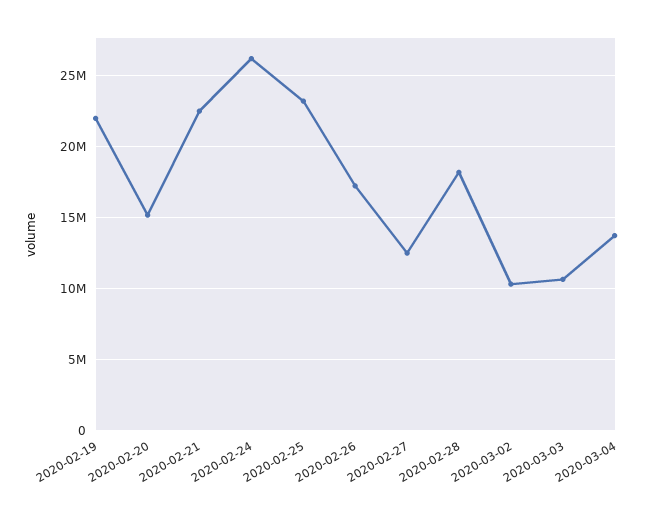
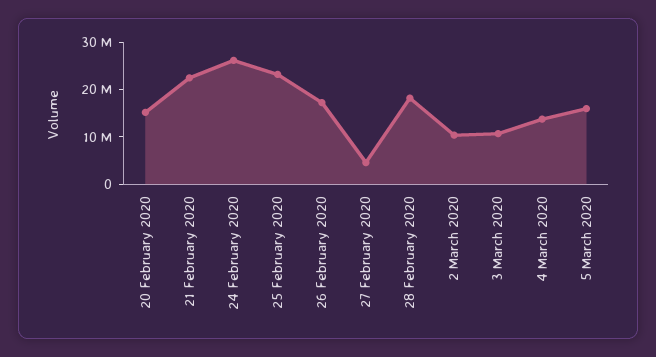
2020-02-19: 22000000 -> none
2020-02-27: 12500000 -> 4000000
5 March 2020: none -> 16000000

